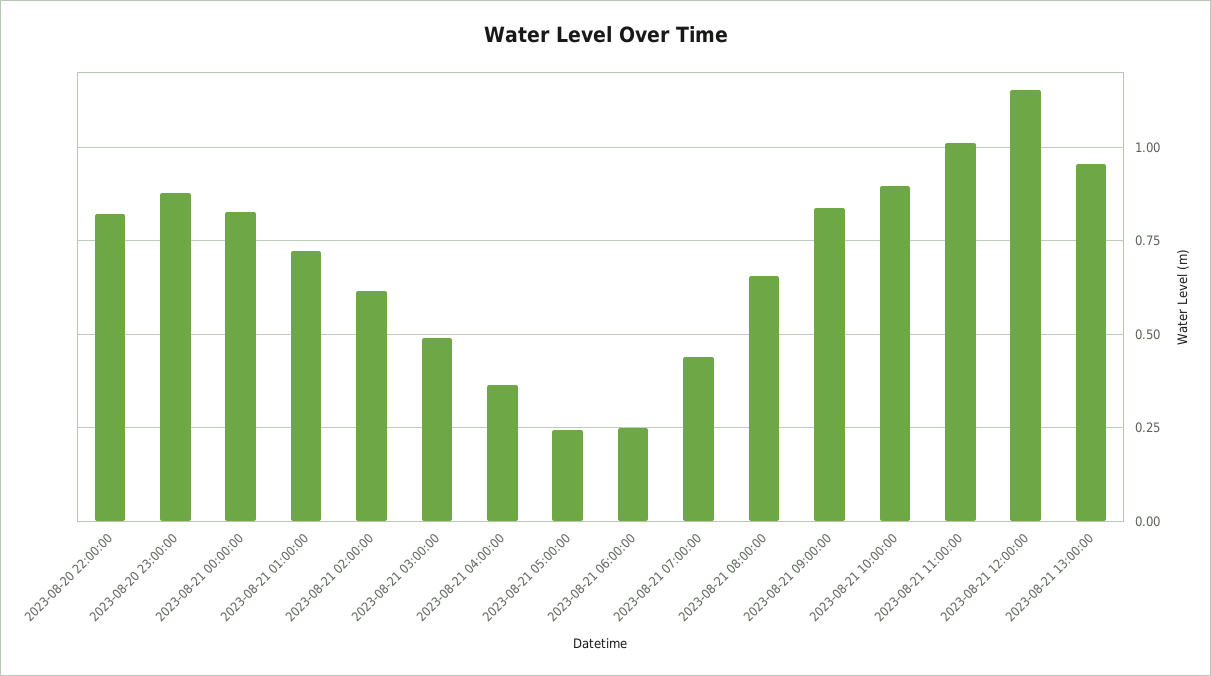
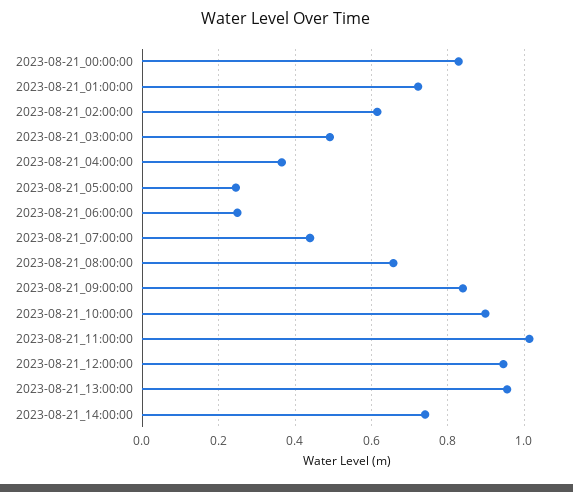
2023-08-20 22:00:00: 0.825 -> none
2023-08-20 23:00:00: 0.875 -> none
2023-08-21 12:00:00: 1.15 -> 0.94
2023-08-21_14:00:00: none -> 0.74

